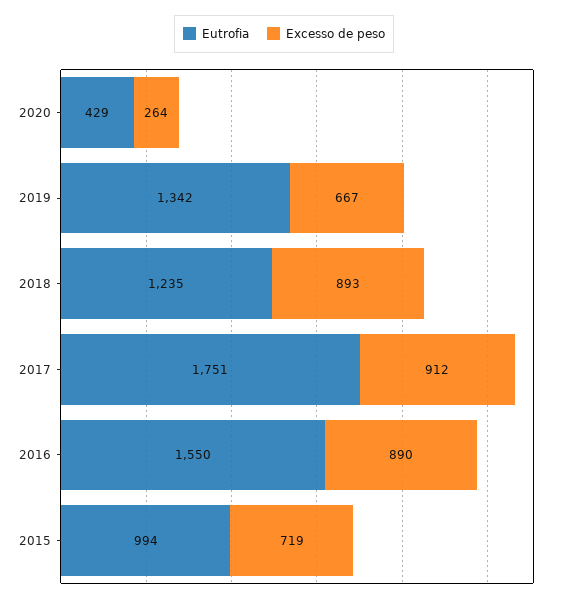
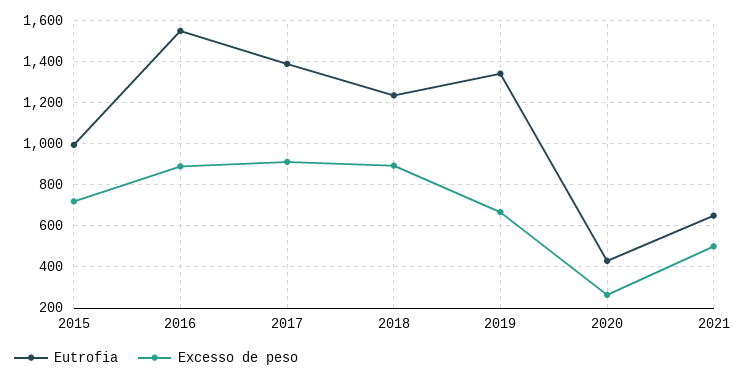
Eutrofia, 2017: 1751 -> 1400
Eutrofia, 2021: none -> 650
Excesso de peso, 2021: none -> 500

